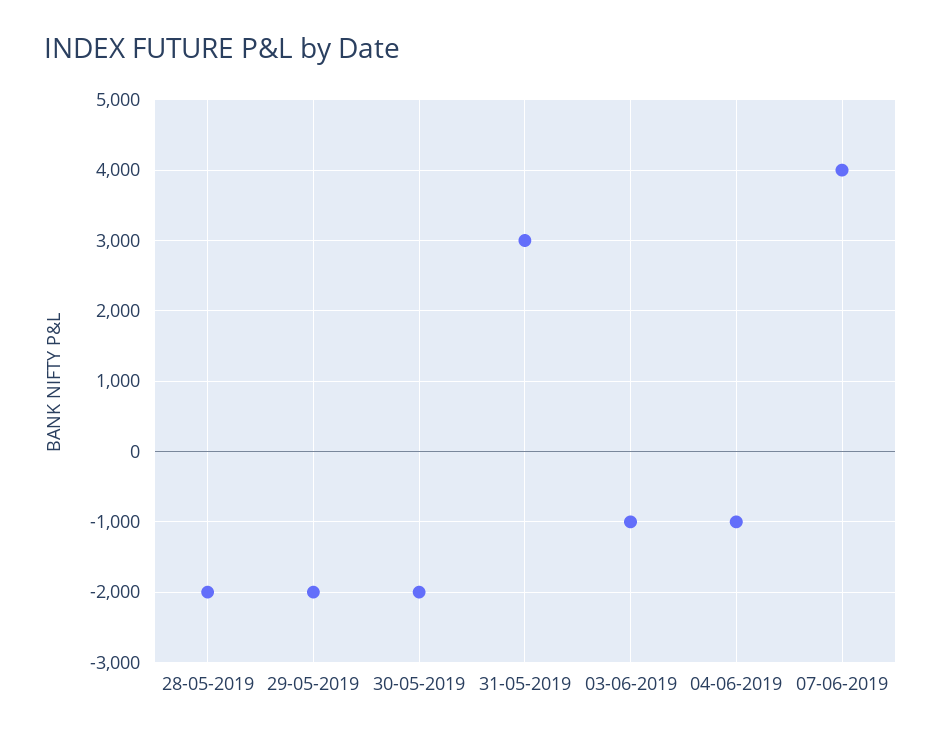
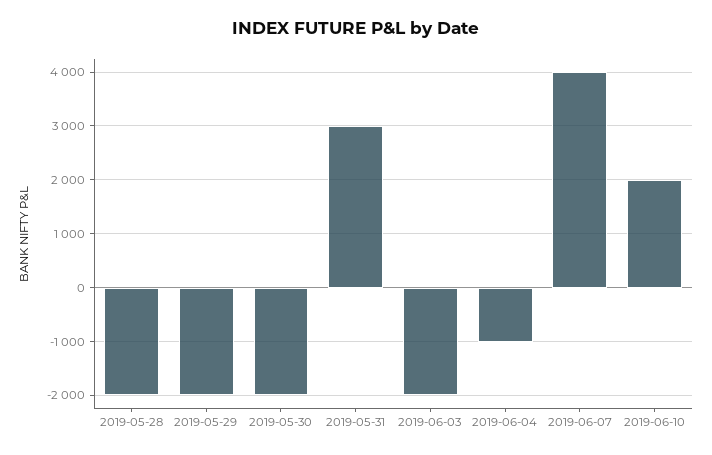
03-06-2019: -1000 -> -2000
2019-06-10: none -> 2000

